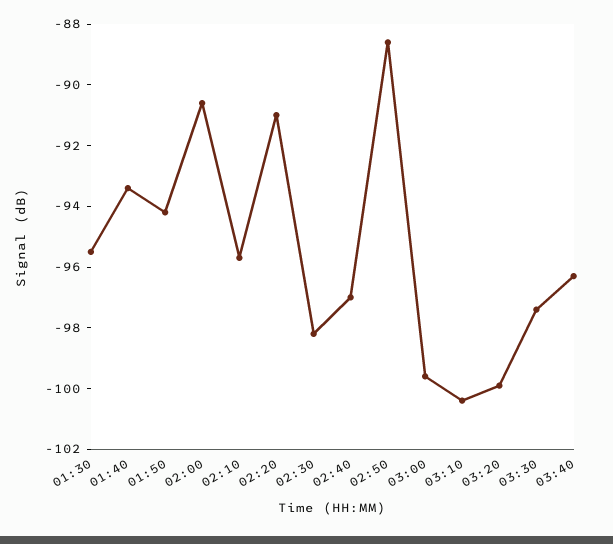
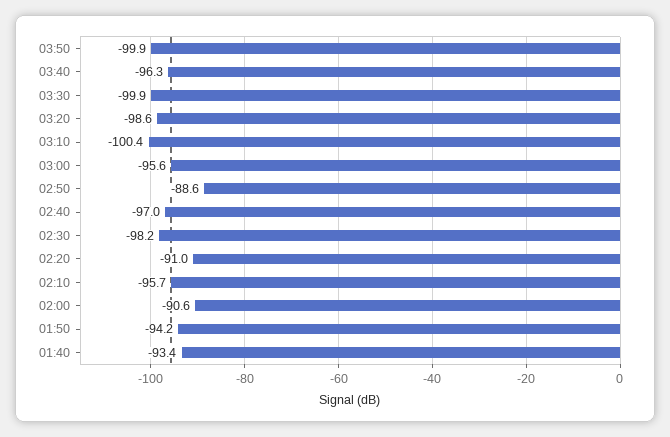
01:30: -95.5 -> none
03:00: -99.5 -> -95.6
03:20: -100 -> -98.6
03:30: -97.5 -> -99.9
03:50: none -> -99.9

